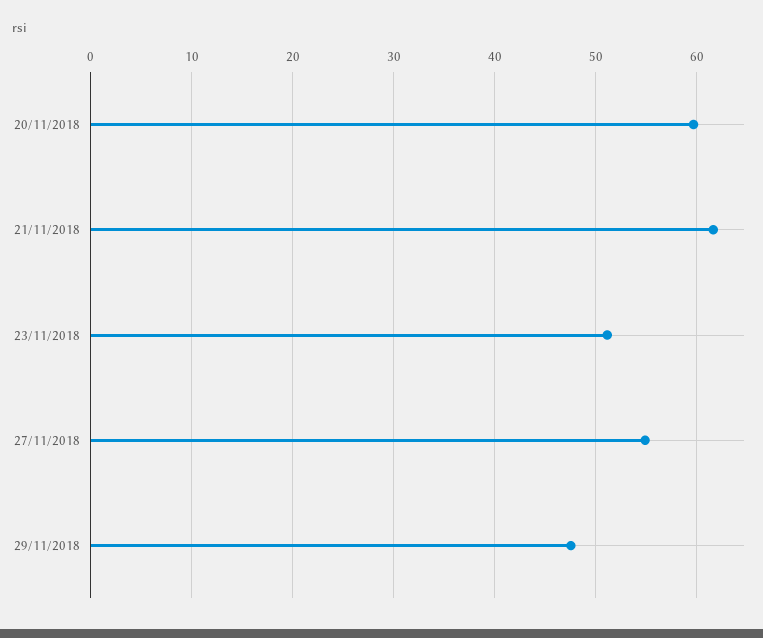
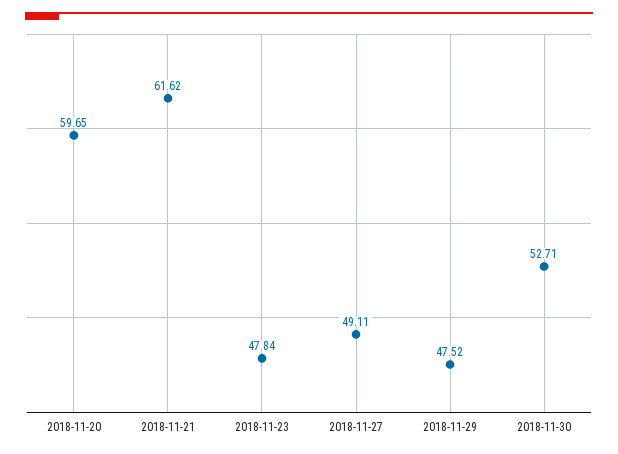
23/11/2018: 51 -> 47.84
27/11/2018: 55 -> 49.11
2018-11-30: none -> 52.71

